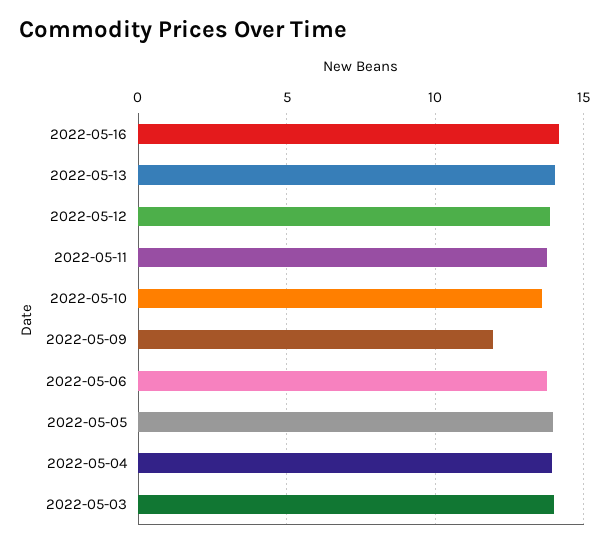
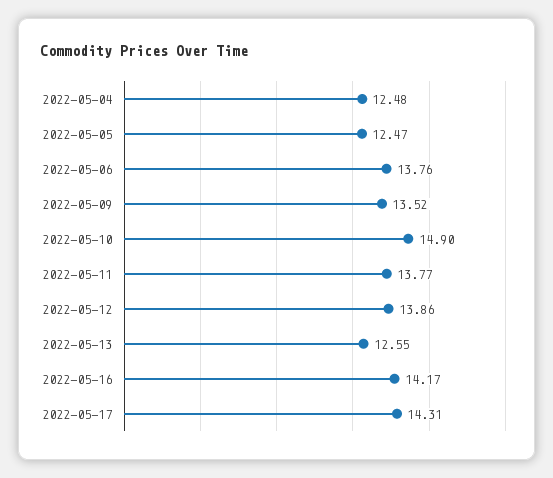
2022-05-13: 14 -> 12.55
2022-05-10: 13.5 -> 14.9
2022-05-09: 12 -> 13.52
2022-05-05: 14 -> 12.47
2022-05-04: 14 -> 12.48
2022-05-03: 14 -> none
2022-05-17: none -> 14.31

